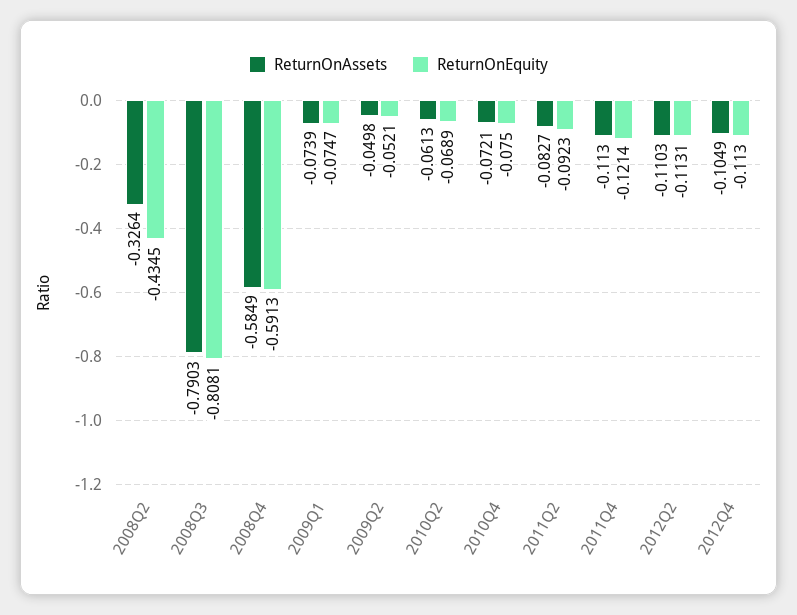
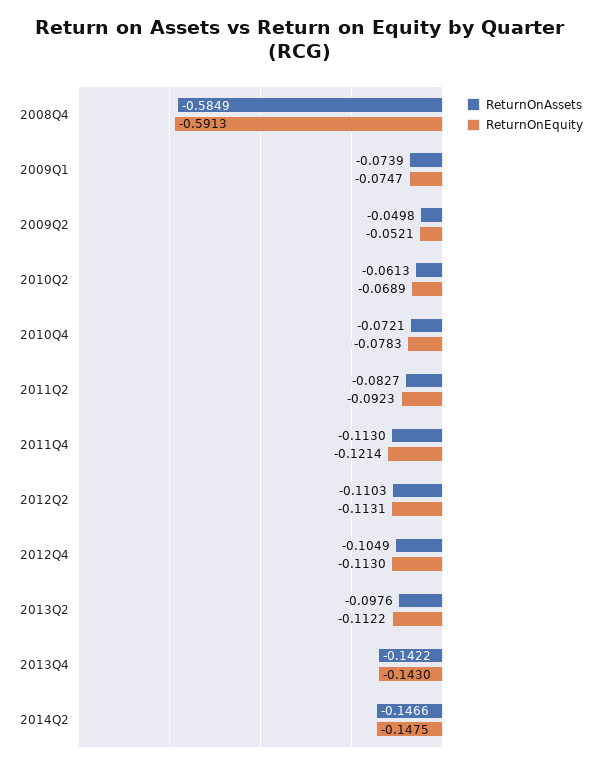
ReturnOnAssets, 2008Q2: -0.3264 -> none
ReturnOnEquity, 2008Q2: -0.4345 -> none
ReturnOnAssets, 2008Q3: -0.7903 -> none
ReturnOnEquity, 2008Q3: -0.8081 -> none
ReturnOnEquity, 2010Q4: -0.075 -> -0.0783
ReturnOnAssets, 2013Q2: none -> -0.0976
ReturnOnEquity, 2013Q2: none -> -0.1122
ReturnOnAssets, 2013Q4: none -> -0.1422
ReturnOnEquity, 2013Q4: none -> -0.143
ReturnOnAssets, 2014Q2: none -> -0.1466
ReturnOnEquity, 2014Q2: none -> -0.1475

